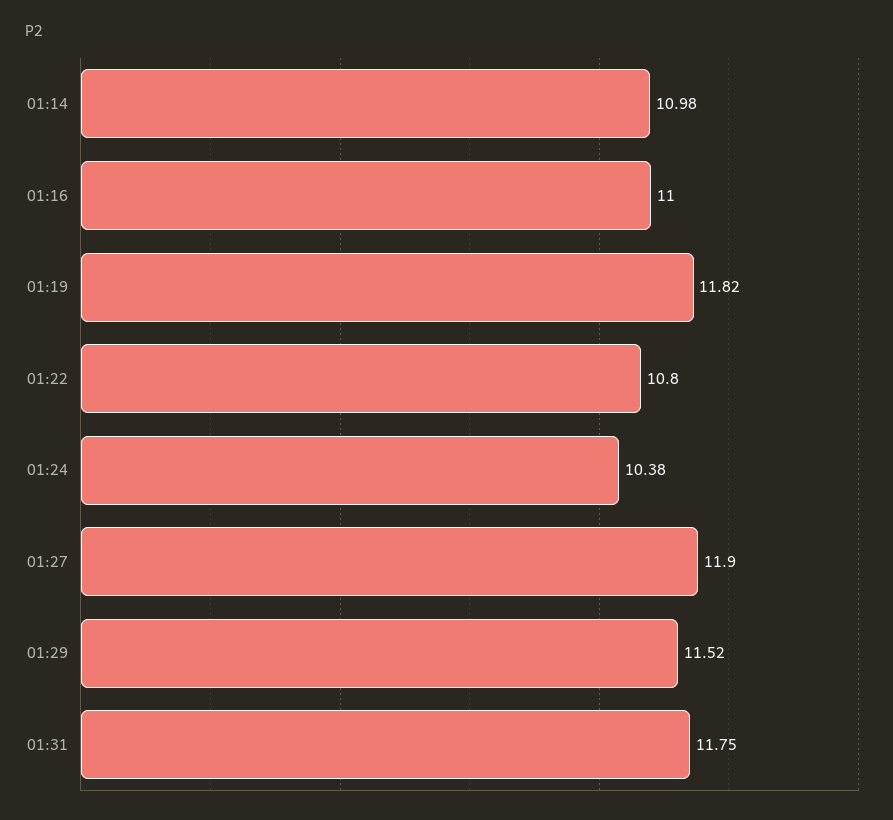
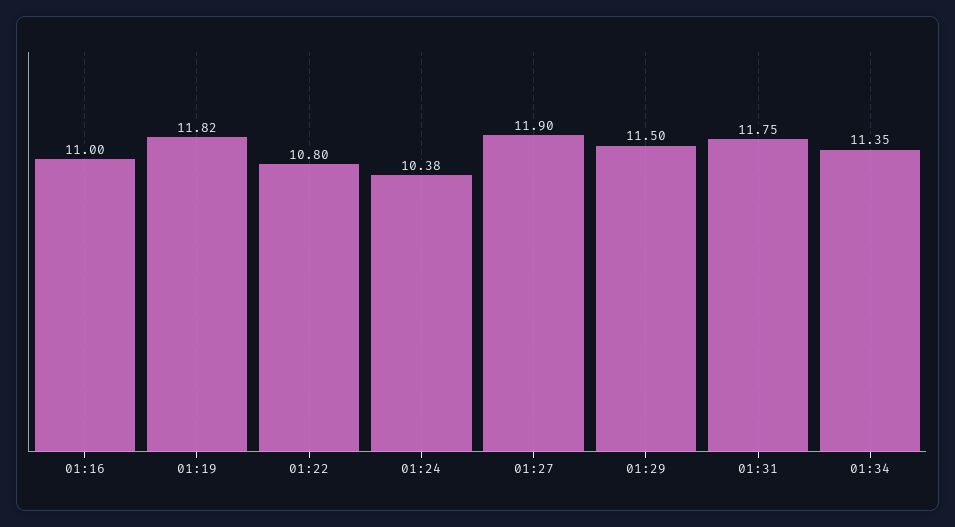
01:14: 10.98 -> none
01:29: 11.52 -> 11.5
01:34: none -> 11.35

